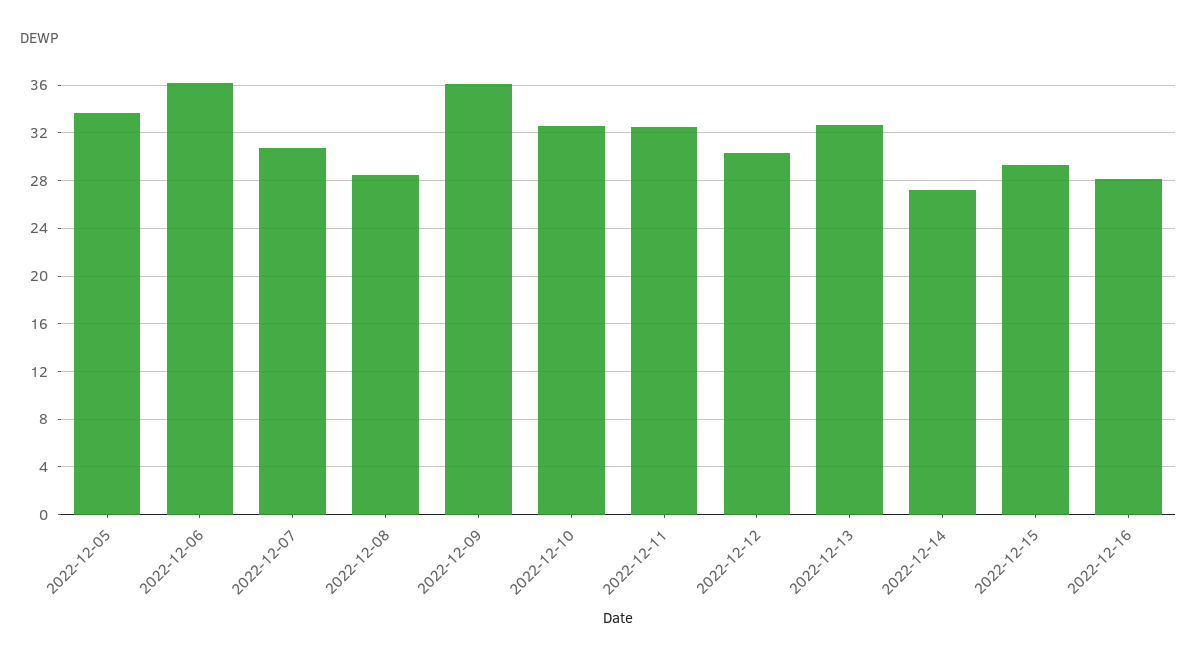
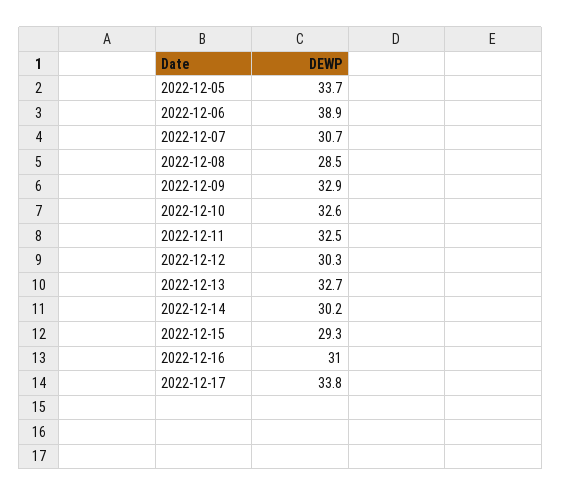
2022-12-06: 36 -> 38.9
2022-12-09: 36 -> 32.9
2022-12-14: 27 -> 30.2
2022-12-16: 28 -> 31
2022-12-17: none -> 33.8

